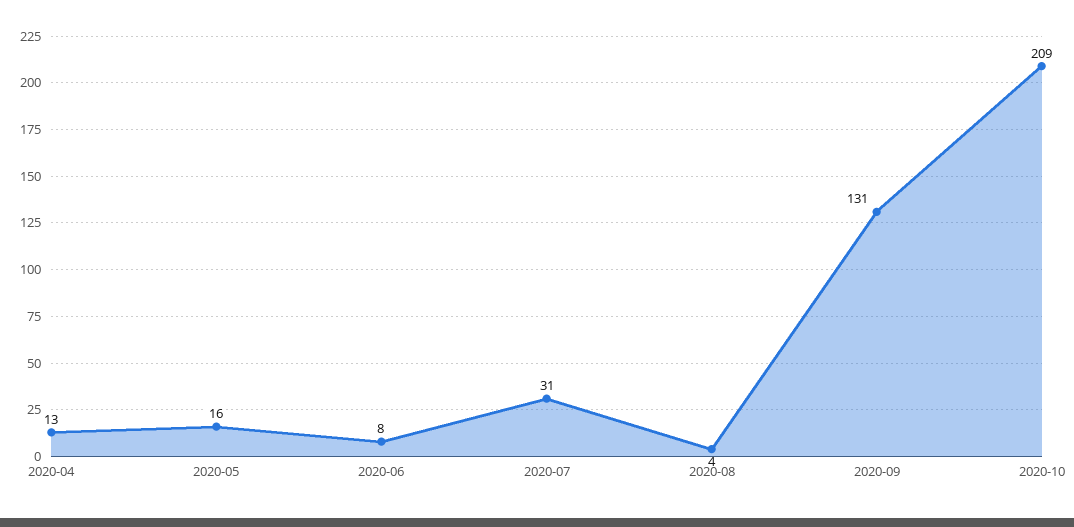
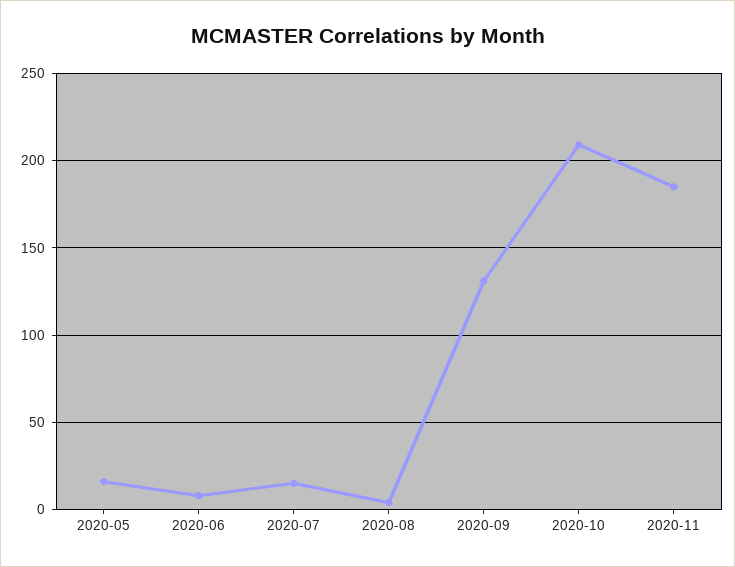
2020-04: 13 -> none
2020-07: 31 -> 15
2020-11: none -> 185

